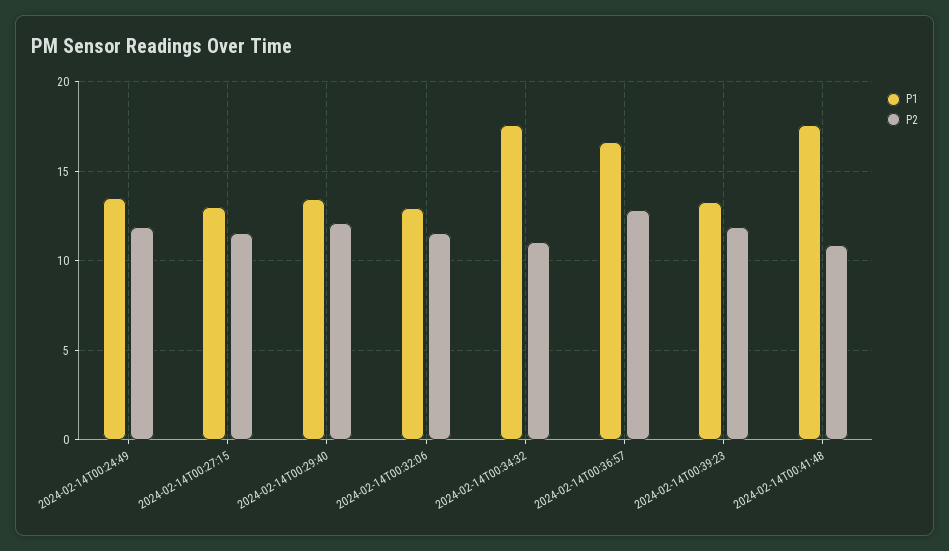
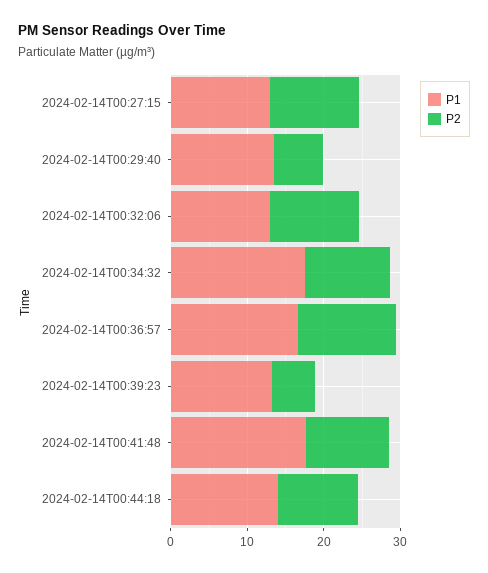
P1, 2024-02-14T00:24:49: 13.5 -> none
P2, 2024-02-14T00:24:49: 12 -> none
P2, 2024-02-14T00:29:40: 12 -> 6
P2, 2024-02-14T00:39:23: 12 -> 6
P1, 2024-02-14T00:44:18: none -> 14
P2, 2024-02-14T00:44:18: none -> 10

